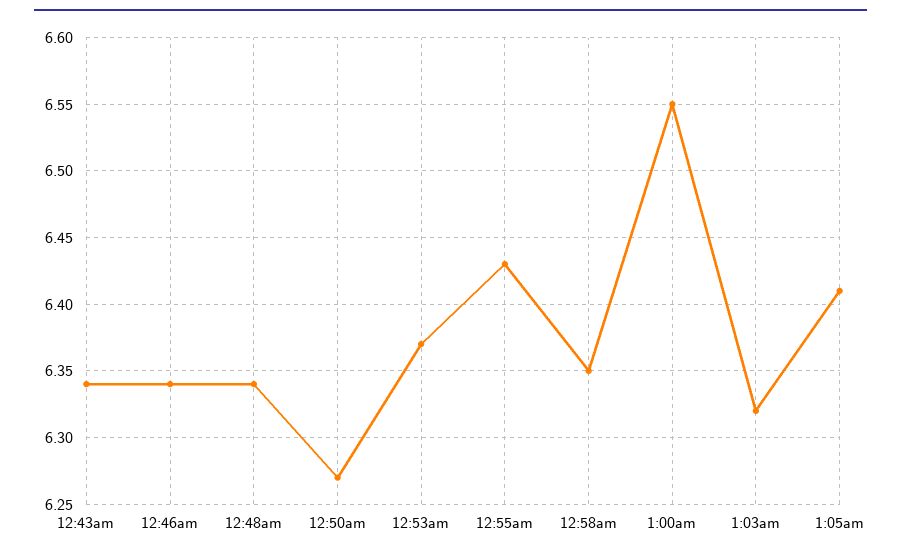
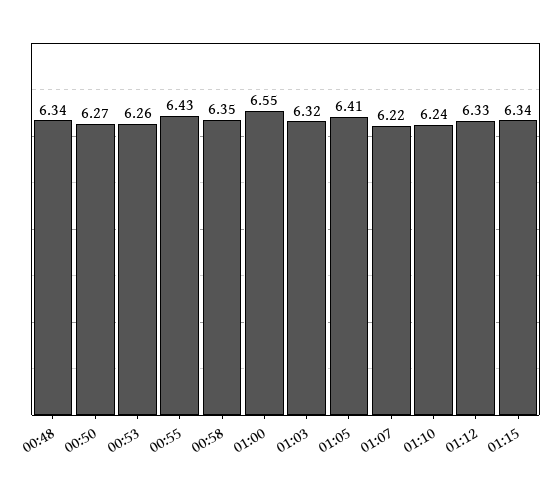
12:43am: 6.34 -> none
12:46am: 6.34 -> none
12:53am: 6.37 -> 6.26
01:07: none -> 6.22
01:10: none -> 6.24
01:12: none -> 6.33
01:15: none -> 6.34

